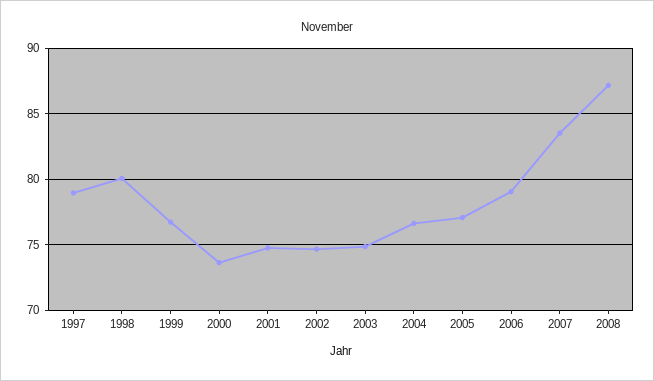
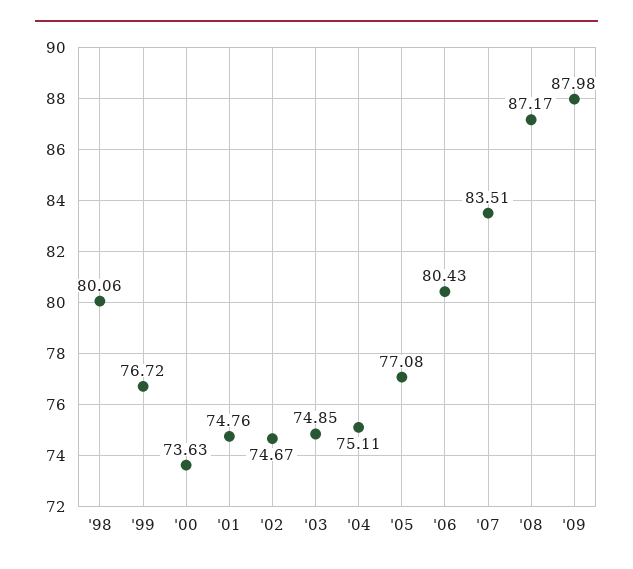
1997: 79 -> none
2004: 76.5 -> 75.11
2006: 79 -> 80.43
'09: none -> 87.98

